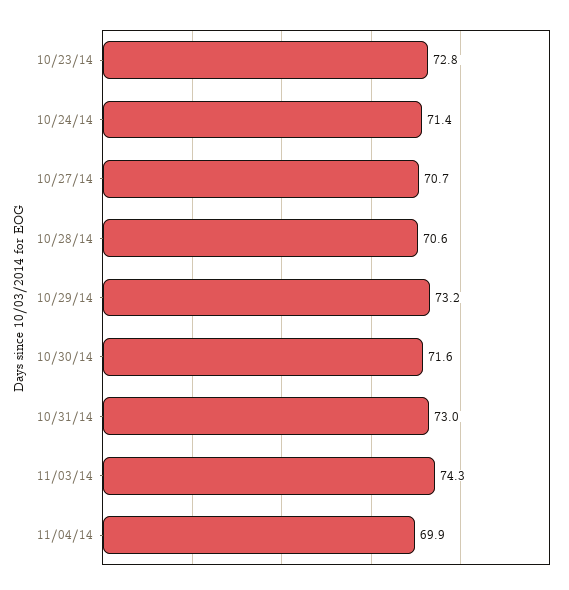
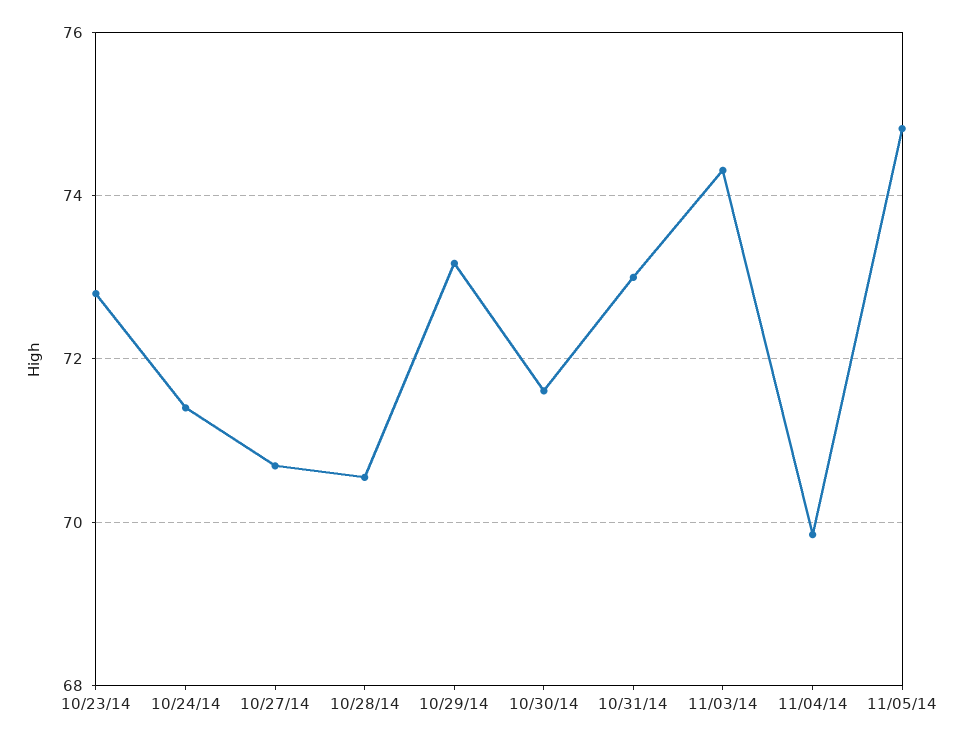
11/05/14: none -> 74.8

